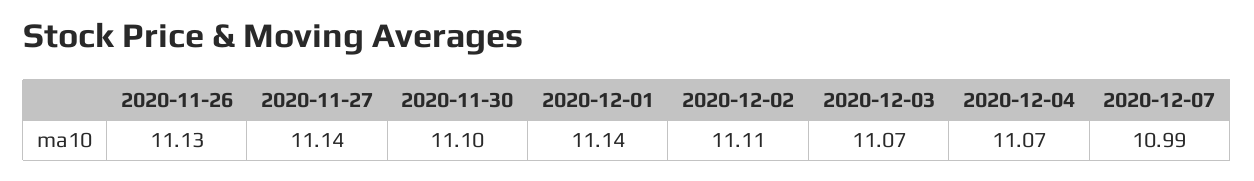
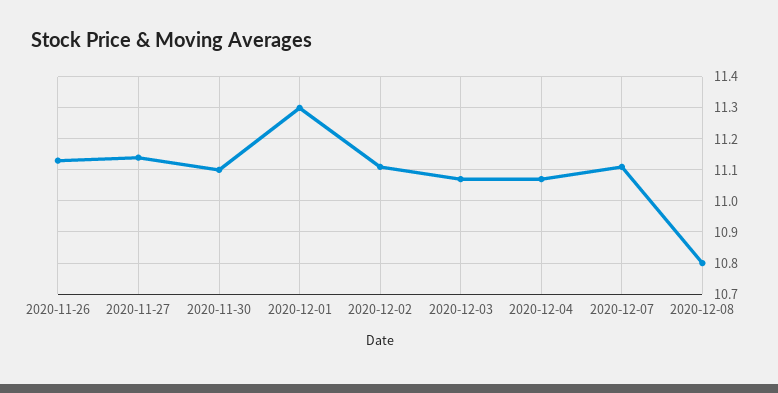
2020-12-01: 11.14 -> 11.3
2020-12-07: 10.99 -> 11.1
2020-12-08: none -> 10.8

